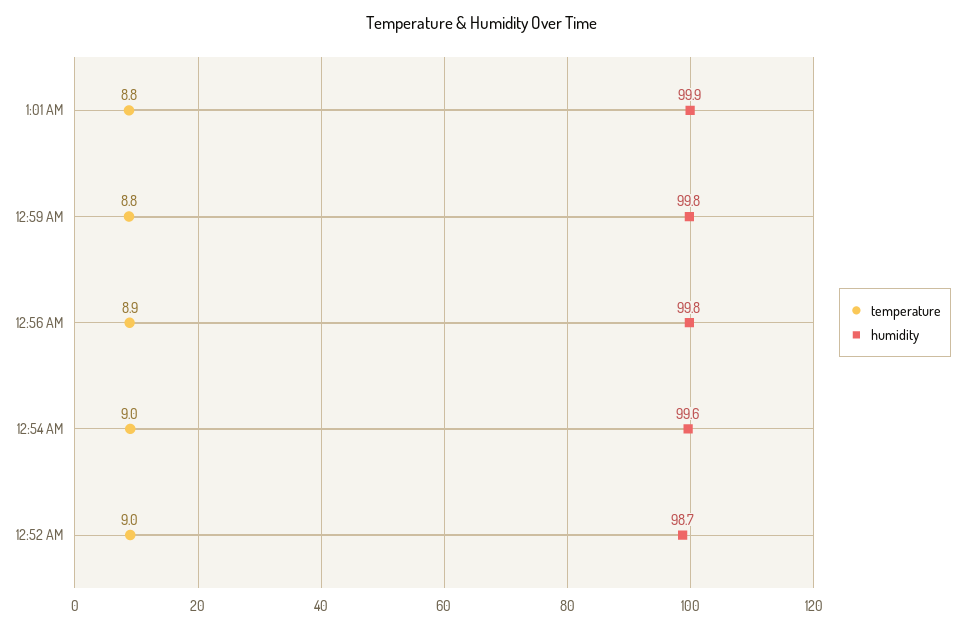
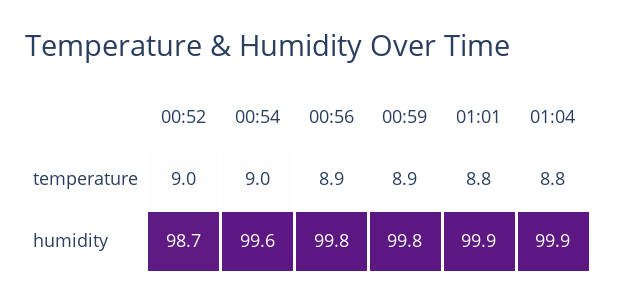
temperature, 12:59 AM: 8.8 -> 8.9
temperature, 01:04: none -> 8.8
humidity, 01:04: none -> 99.9

